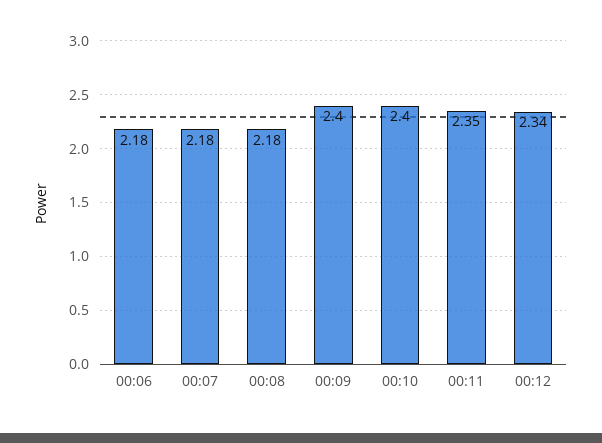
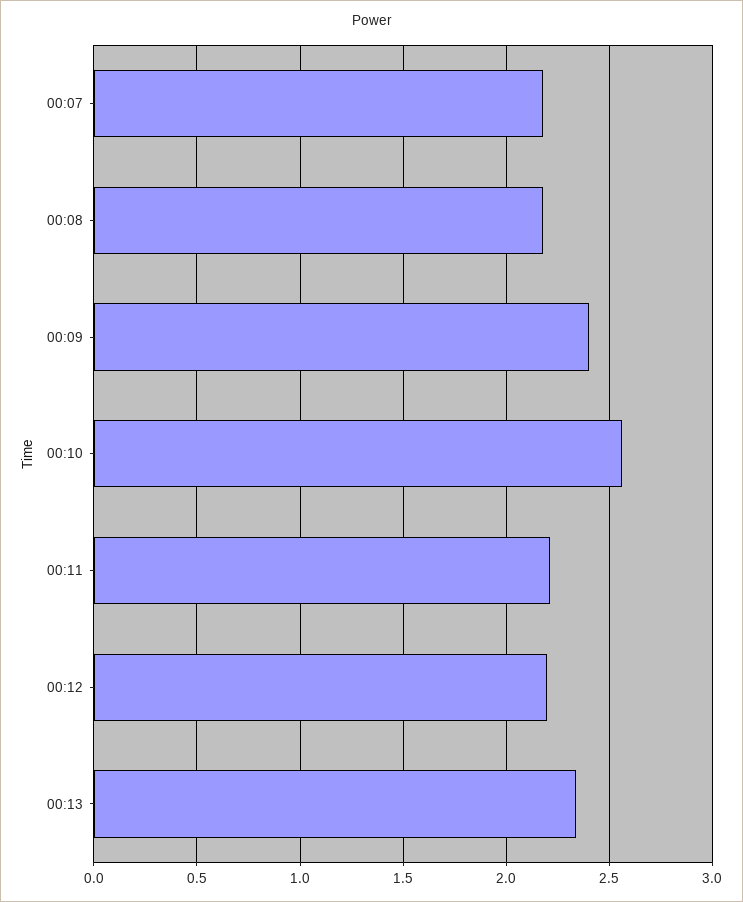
00:06: 2.18 -> none
00:10: 2.4 -> 2.55
00:11: 2.35 -> 2.2
00:12: 2.34 -> 2.2
00:13: none -> 2.35

